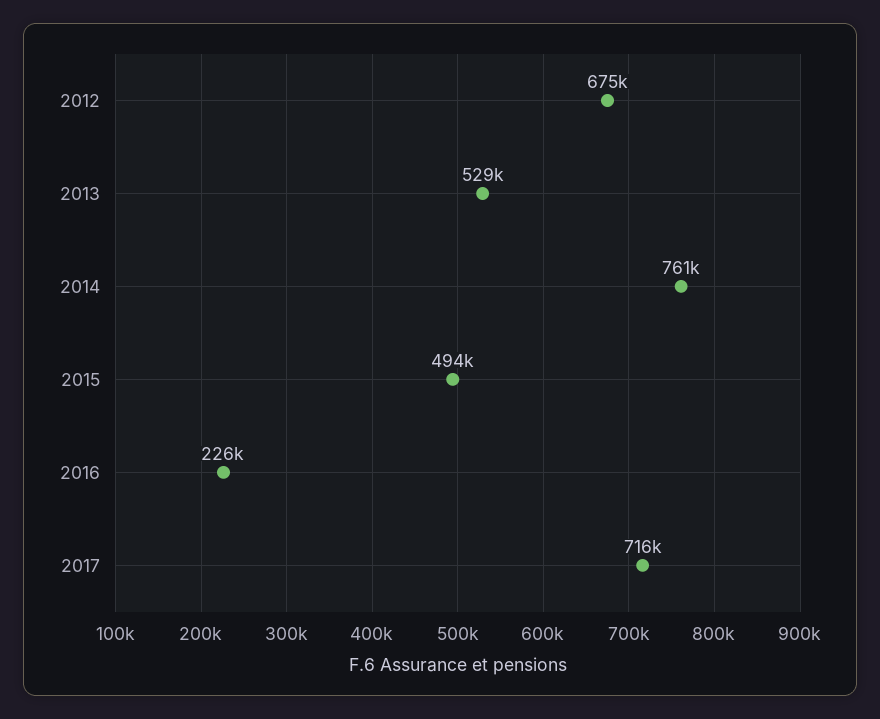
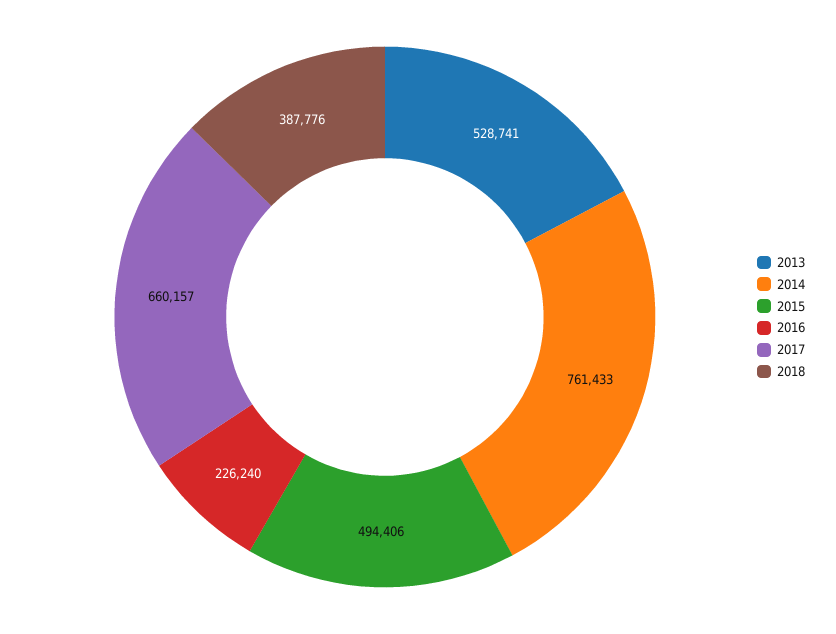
2012: 675000 -> none
2017: 716000 -> 660157
2018: none -> 387776

